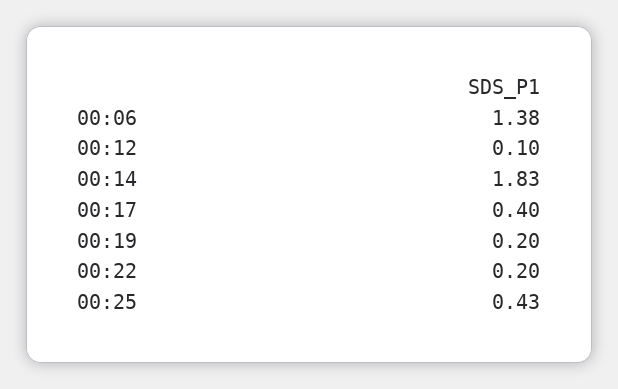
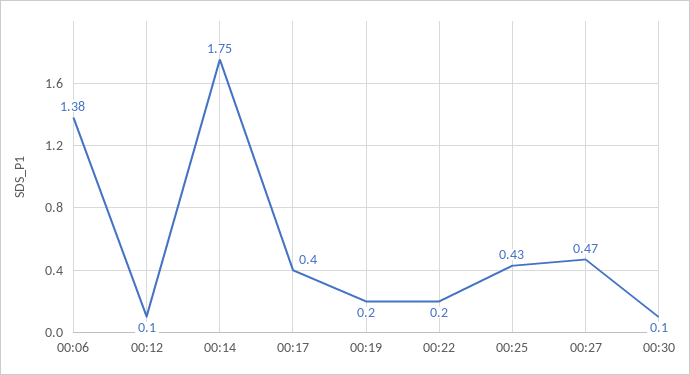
00:14: 1.83 -> 1.75
00:27: none -> 0.47
00:30: none -> 0.1

